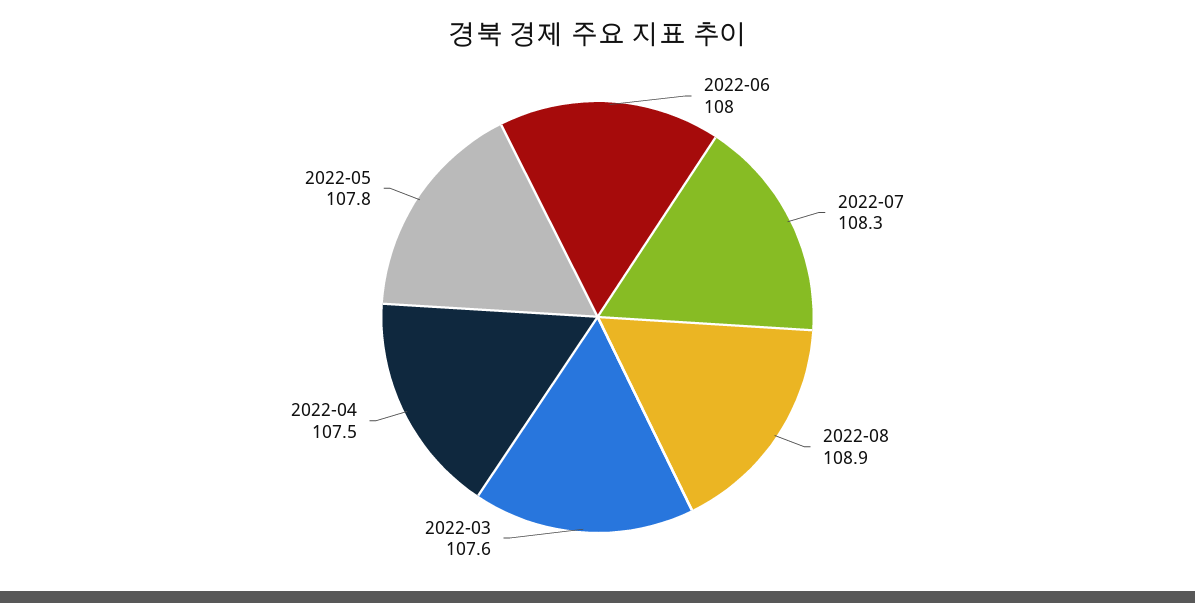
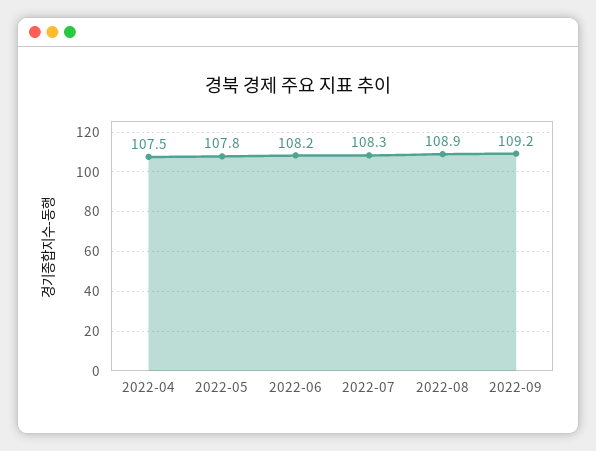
2022-06: 108 -> 108.2
2022-03: 107.6 -> none
2022-09: none -> 109.2

